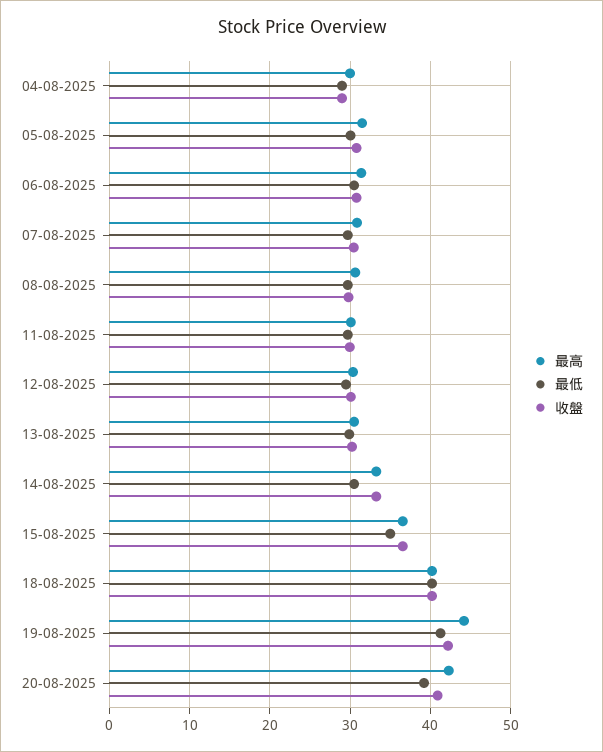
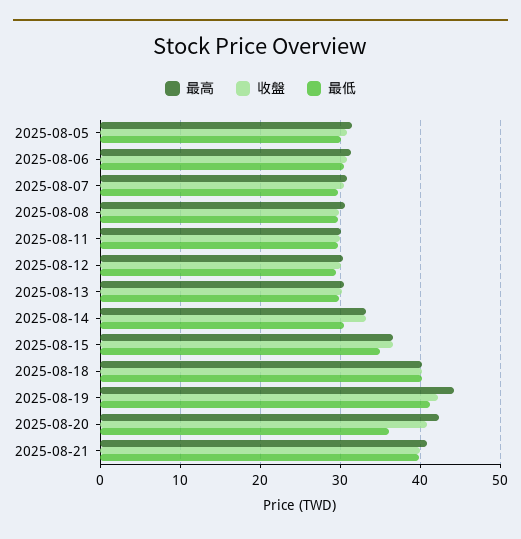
最高, 04-08-2025: 30 -> none
最低, 04-08-2025: 29 -> none
收盤, 04-08-2025: 29 -> none
最低, 20-08-2025: 39 -> 36
最高, 2025-08-21: none -> 41
收盤, 2025-08-21: none -> 40
最低, 2025-08-21: none -> 40

